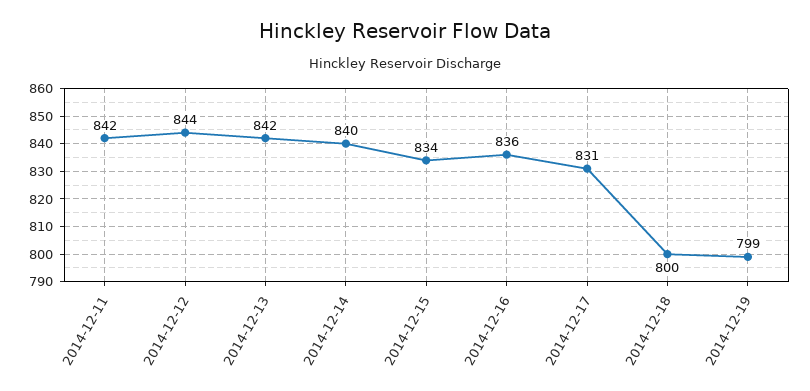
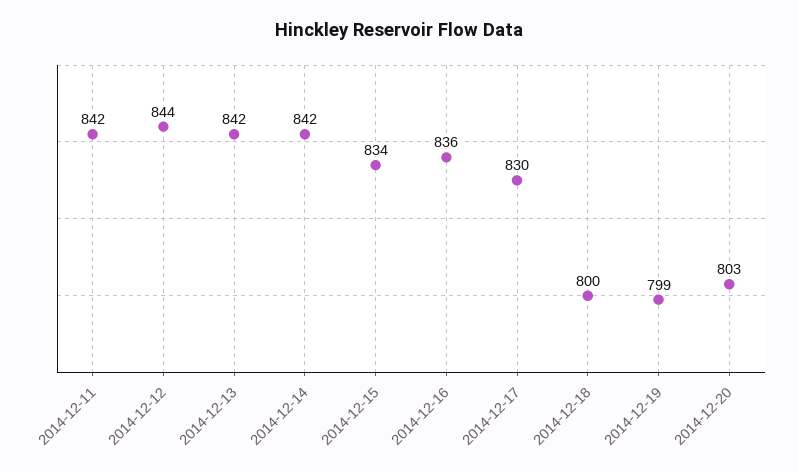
2014-12-14: 840 -> 842
2014-12-17: 831 -> 830
2014-12-20: none -> 803

